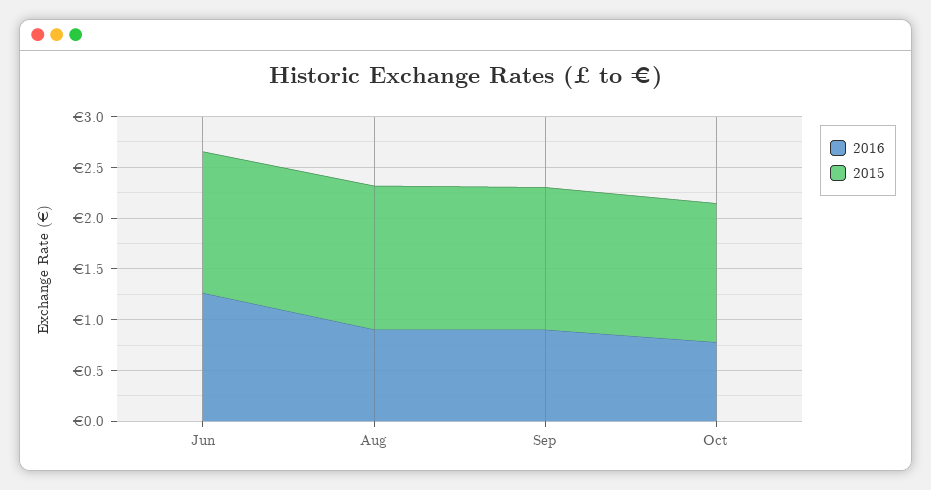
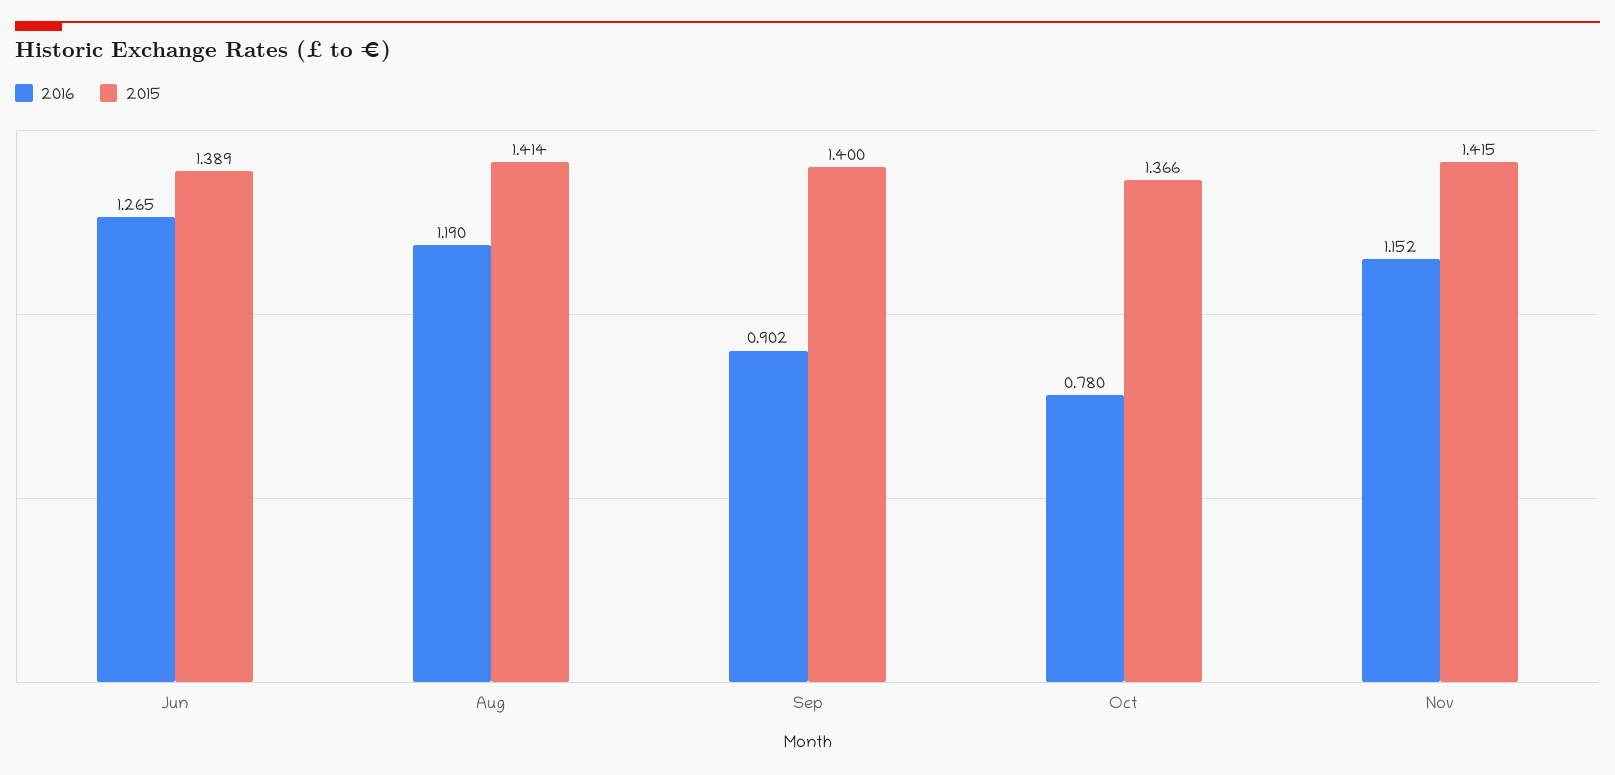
2016, Aug: 0.9 -> 1.19
2016, Nov: none -> 1.152
2015, Nov: none -> 1.415

